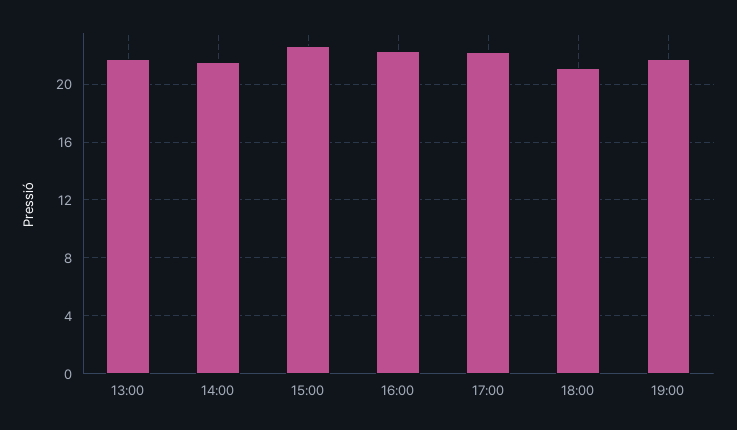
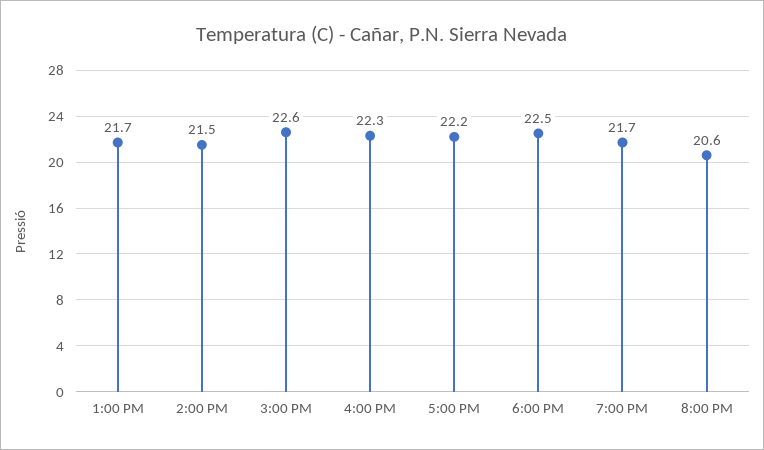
18:00: 21 -> 22.5
8:00 PM: none -> 20.6

